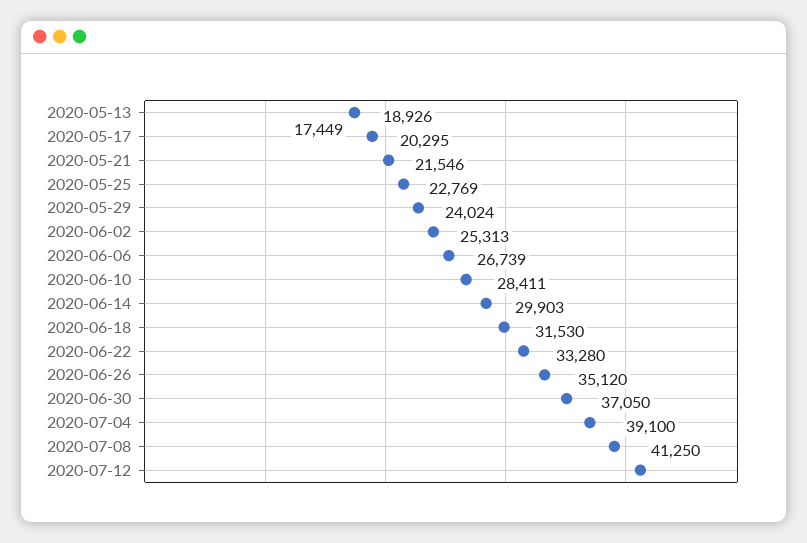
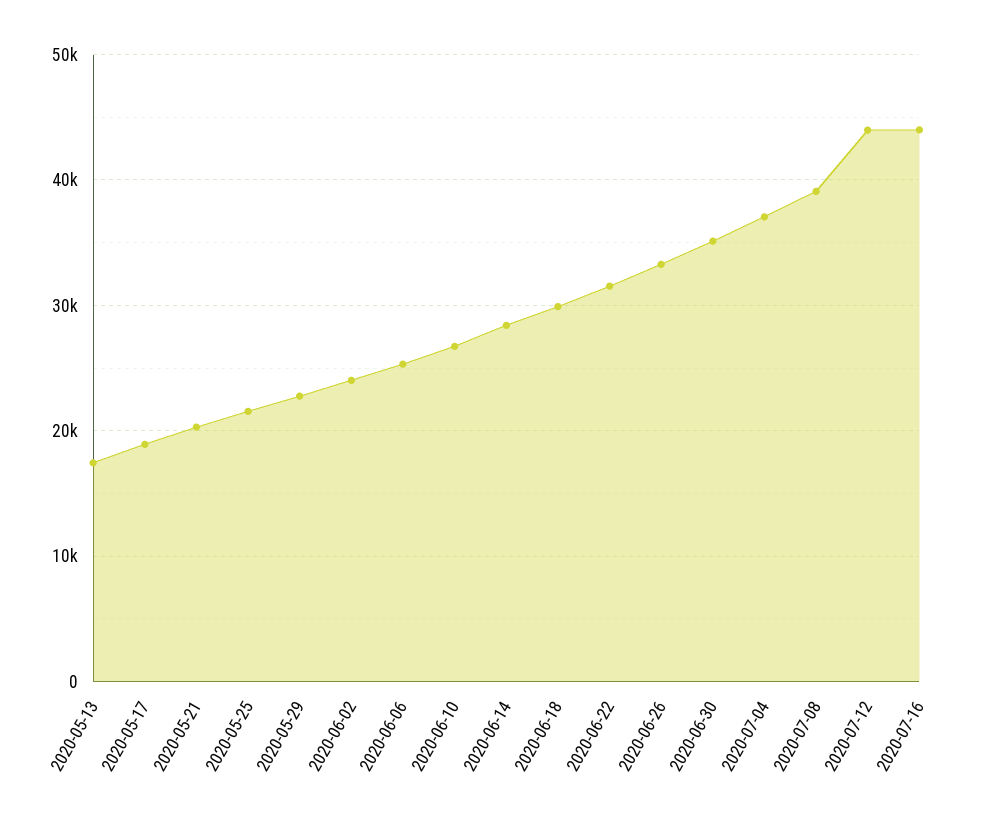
2020-07-12: 41250 -> 44000
2020-07-16: none -> 44000

